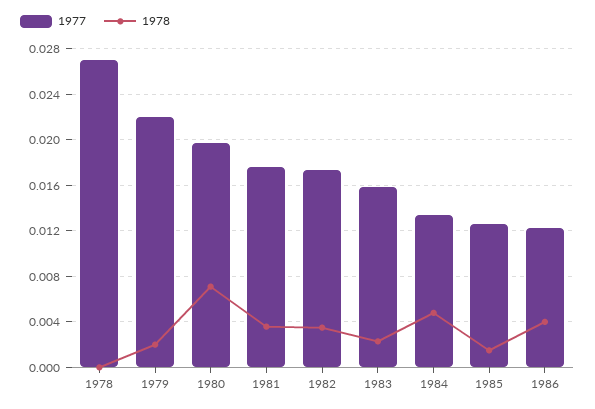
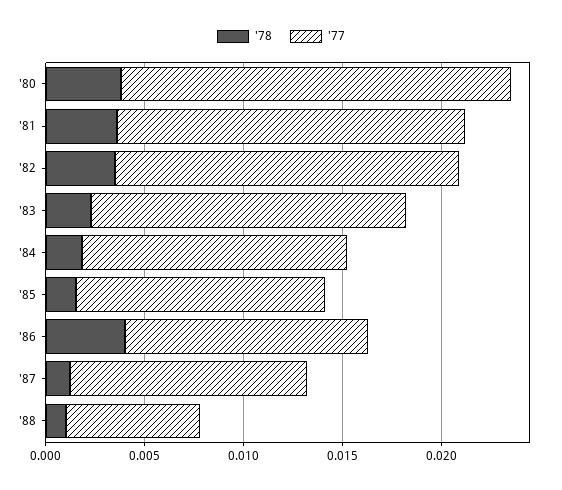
1977, 1978: 0.027 -> none
1978, 1978: 0 -> none
1977, 1979: 0.022 -> none
1978, 1979: 0.002 -> none
1978, 1980: 0.007 -> 0.004
1978, 1984: 0.005 -> 0.002
1978, '87: none -> 0.001
1977, '87: none -> 0.012
1978, '88: none -> 0.001
1977, '88: none -> 0.007

